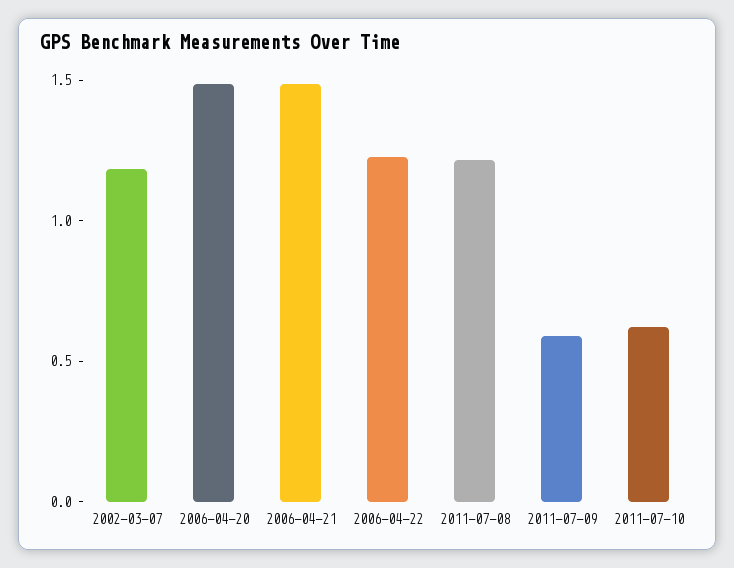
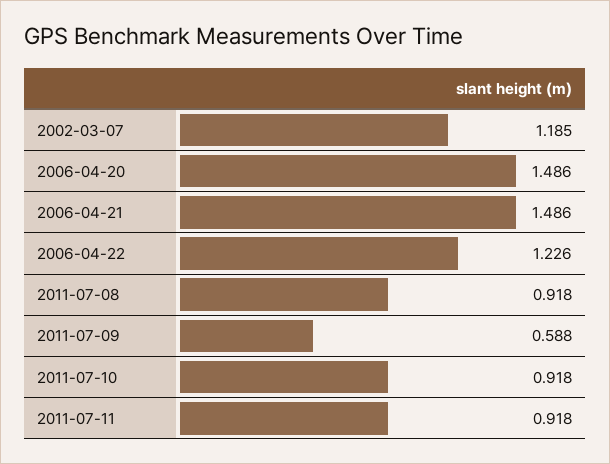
2011-07-08: 1.2 -> 0.918
2011-07-10: 0.6 -> 0.918
2011-07-11: none -> 0.918

